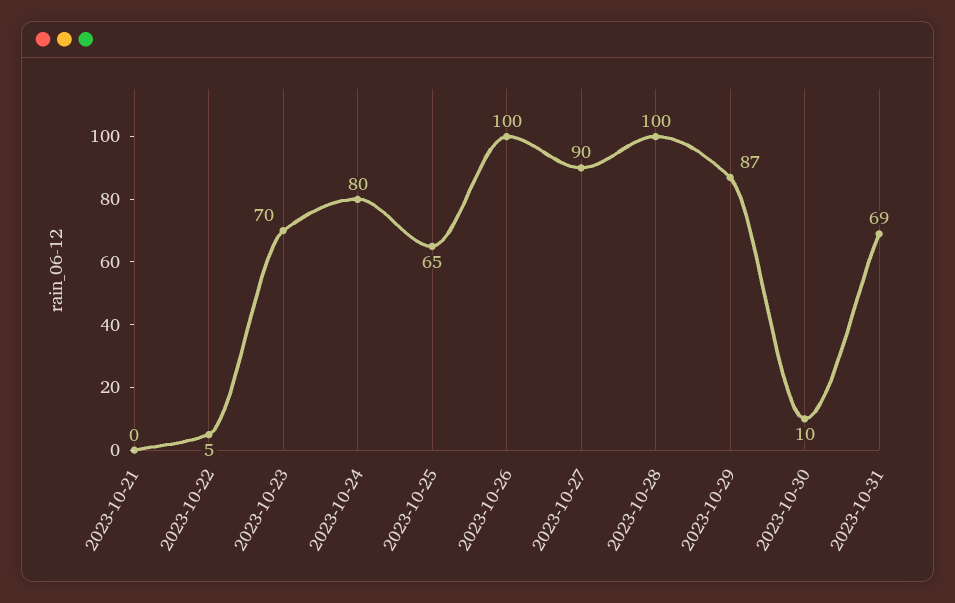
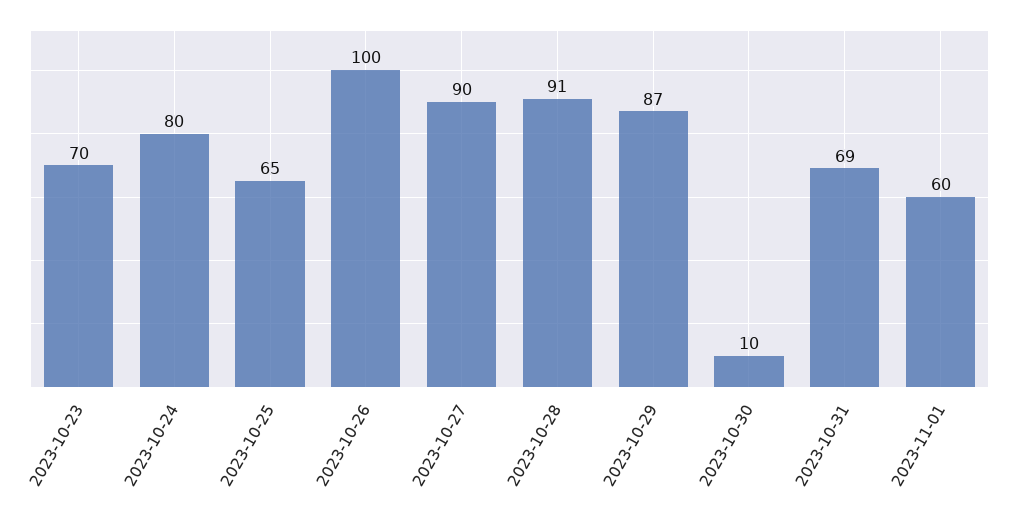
2023-10-21: 0 -> none
2023-10-22: 5 -> none
2023-10-28: 100 -> 91
2023-11-01: none -> 60

